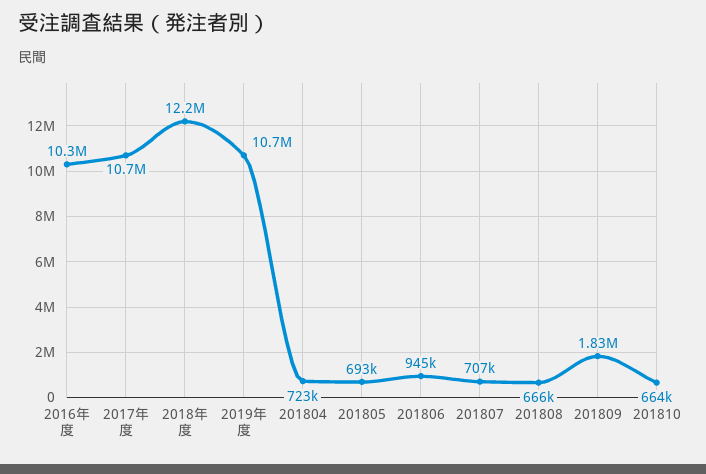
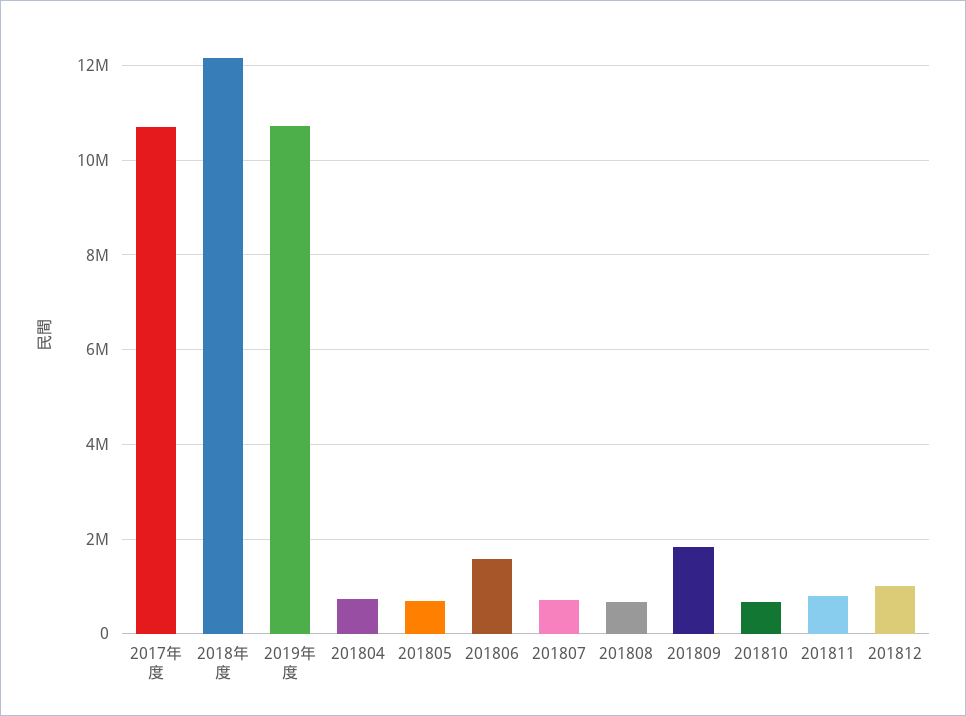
2016年度: 10300000 -> none
201806: 945000 -> 1600000
201811: none -> 800000
201812: none -> 1000000

